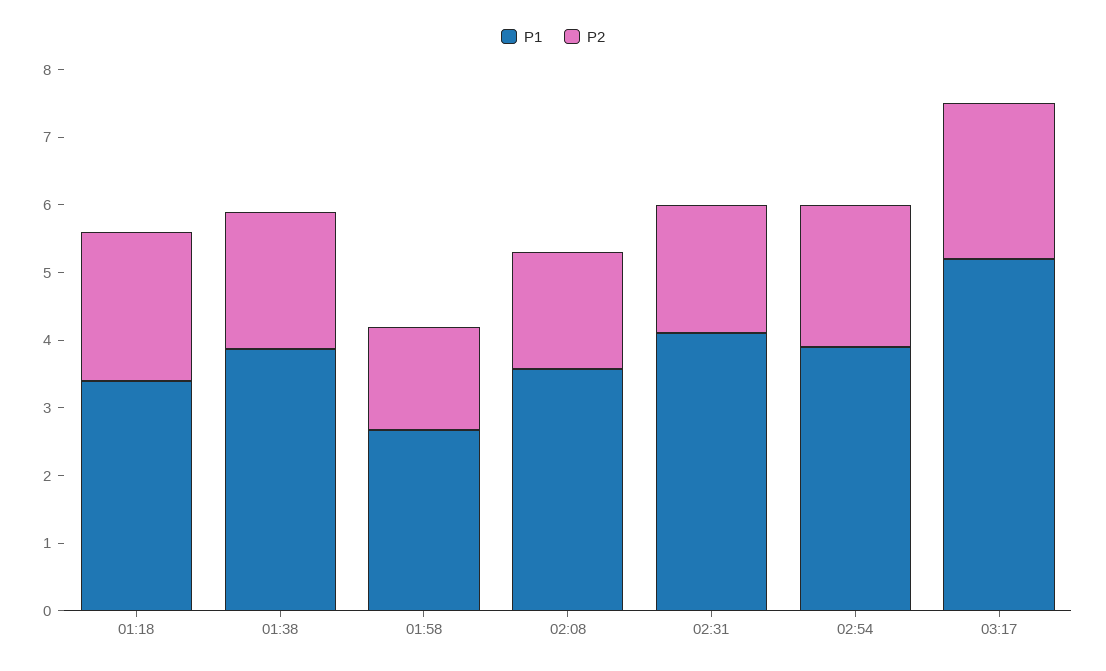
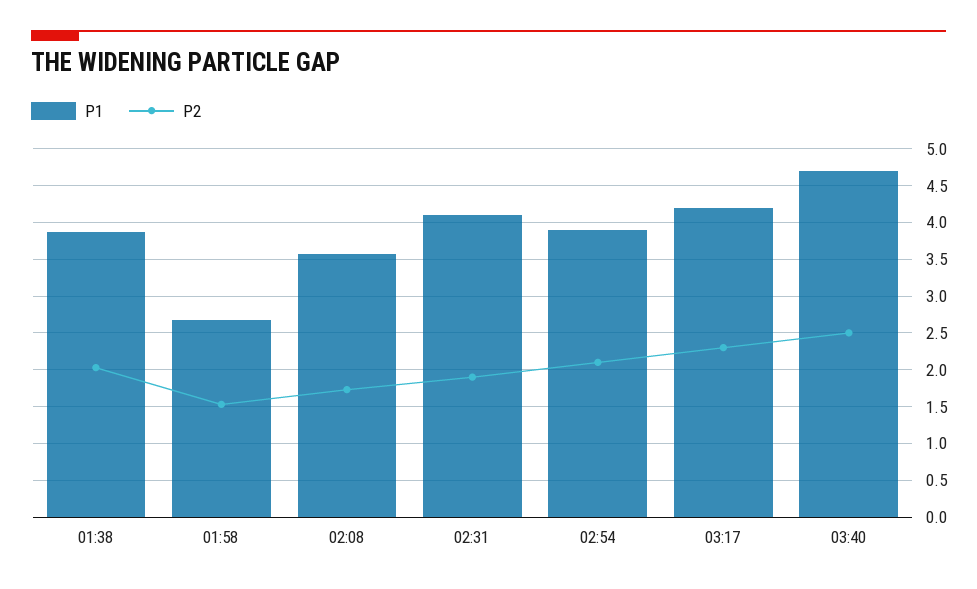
P1, 01:18: 3.4 -> none
P2, 01:18: 2.2 -> none
P1, 03:17: 5.2 -> 4.2
P1, 03:40: none -> 4.7
P2, 03:40: none -> 2.5

